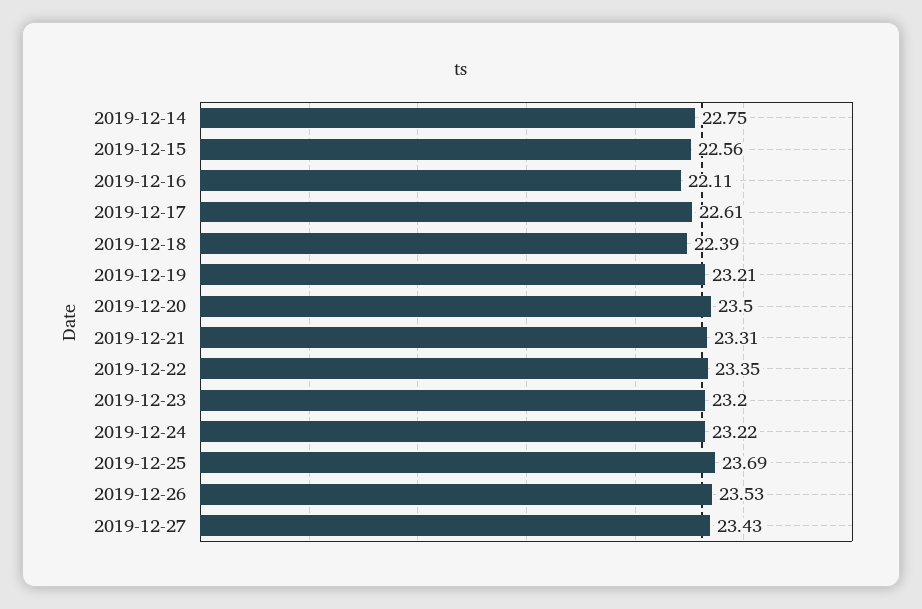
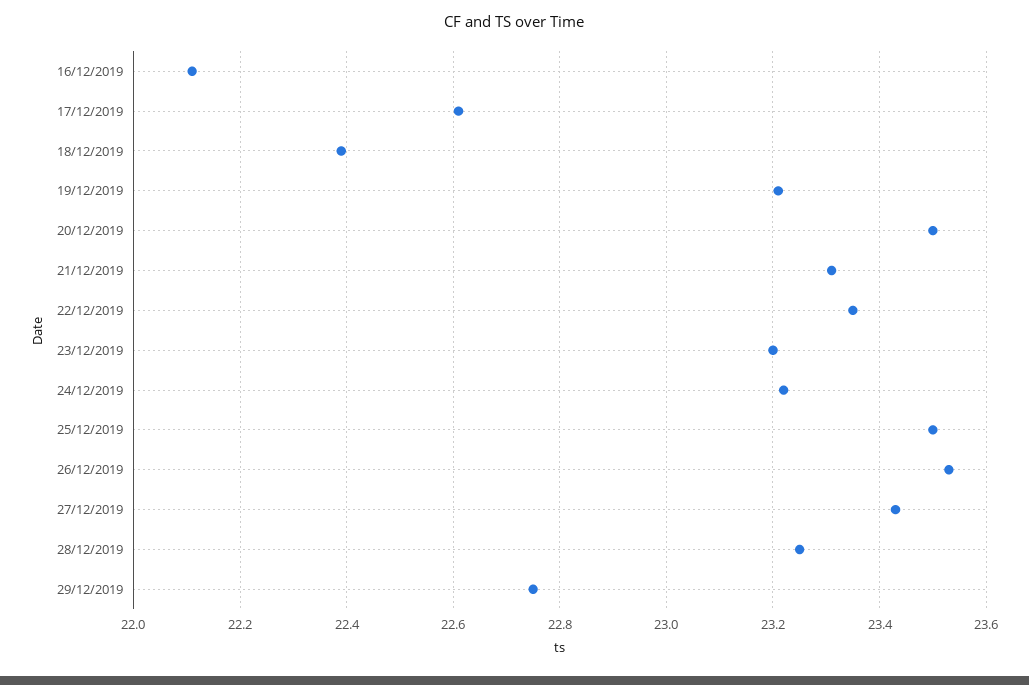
2019-12-14: 22.75 -> none
2019-12-15: 22.56 -> none
2019-12-25: 23.69 -> 23.5
28/12/2019: none -> 23.25
29/12/2019: none -> 22.75

